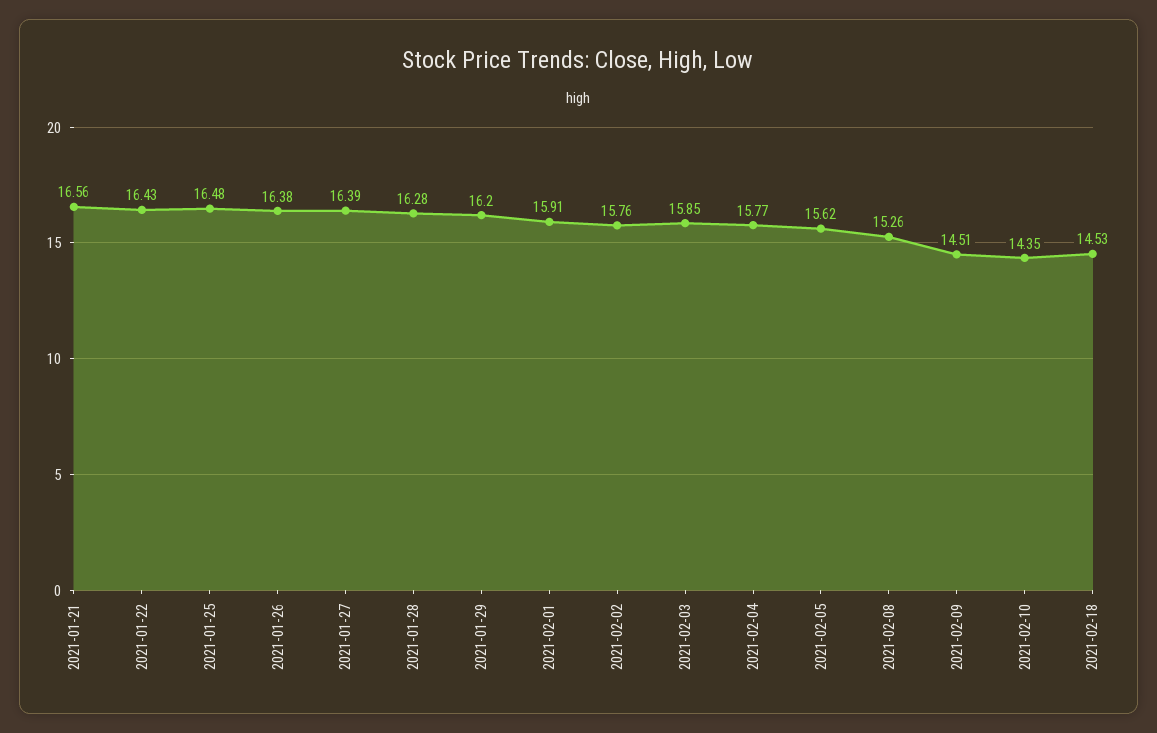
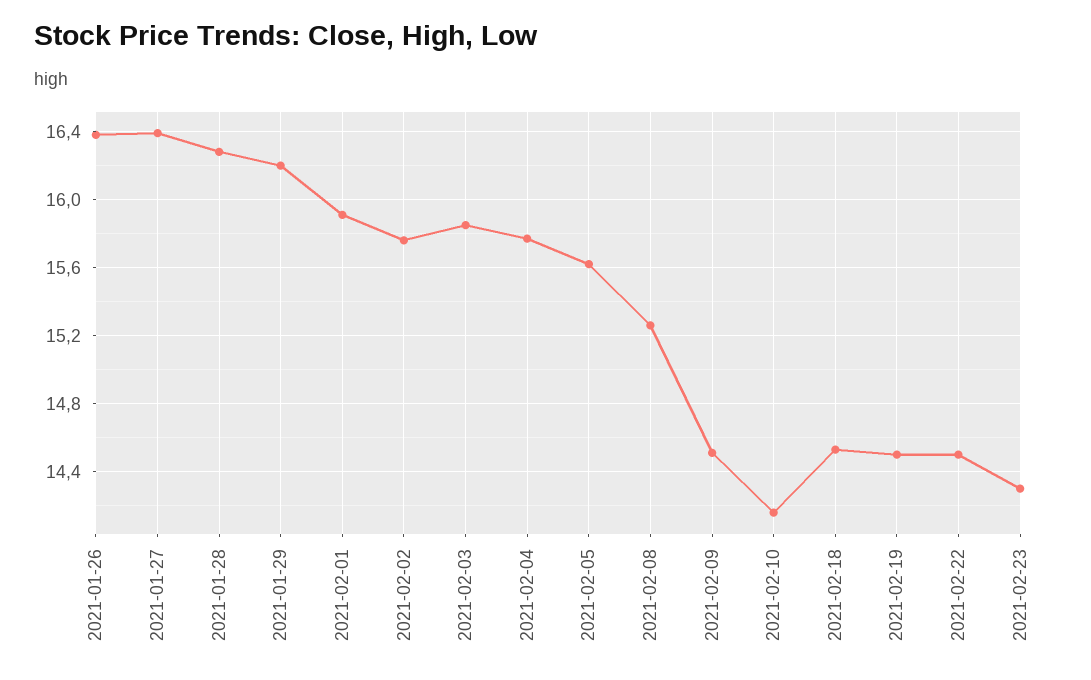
2021-01-21: 16.56 -> none
2021-01-22: 16.43 -> none
2021-01-25: 16.48 -> none
2021-02-10: 14.35 -> 14.15
2021-02-19: none -> 14.5
2021-02-22: none -> 14.5
2021-02-23: none -> 14.3

